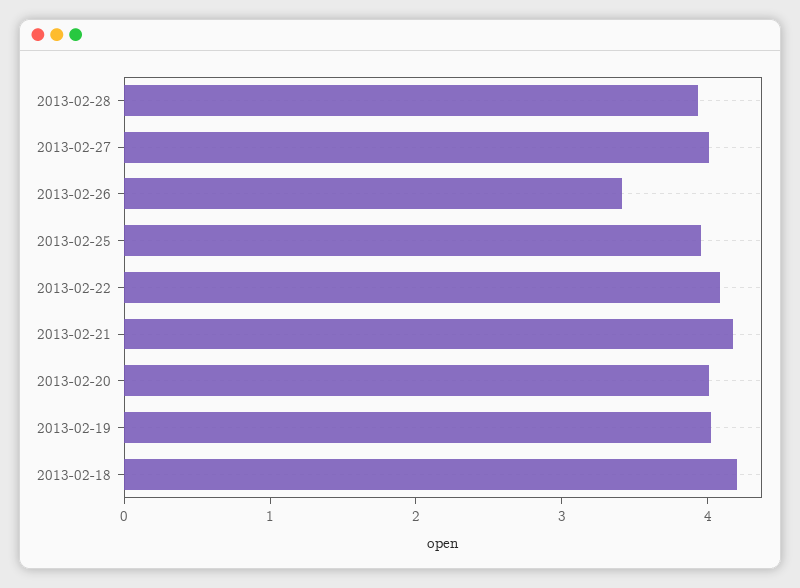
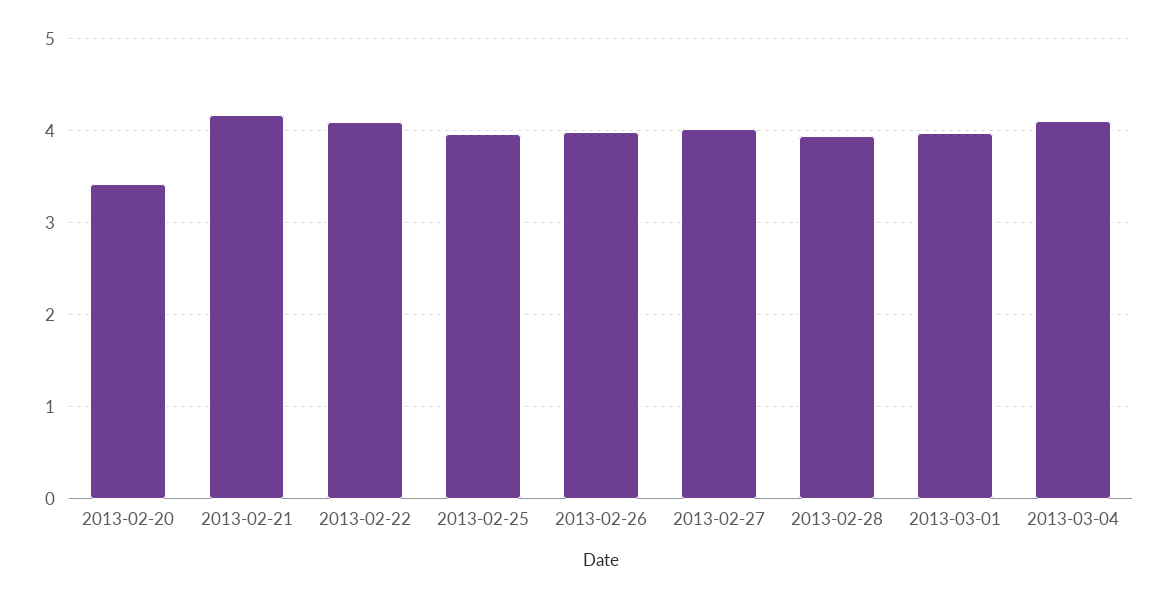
2013-02-26: 3.4 -> 4
2013-02-20: 4 -> 3.4
2013-02-19: 4 -> none
2013-02-18: 4.2 -> none
2013-03-01: none -> 4
2013-03-04: none -> 4.1

